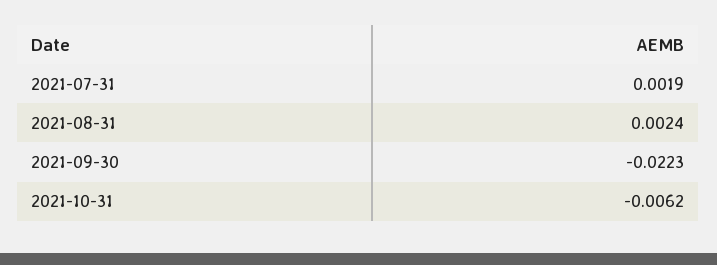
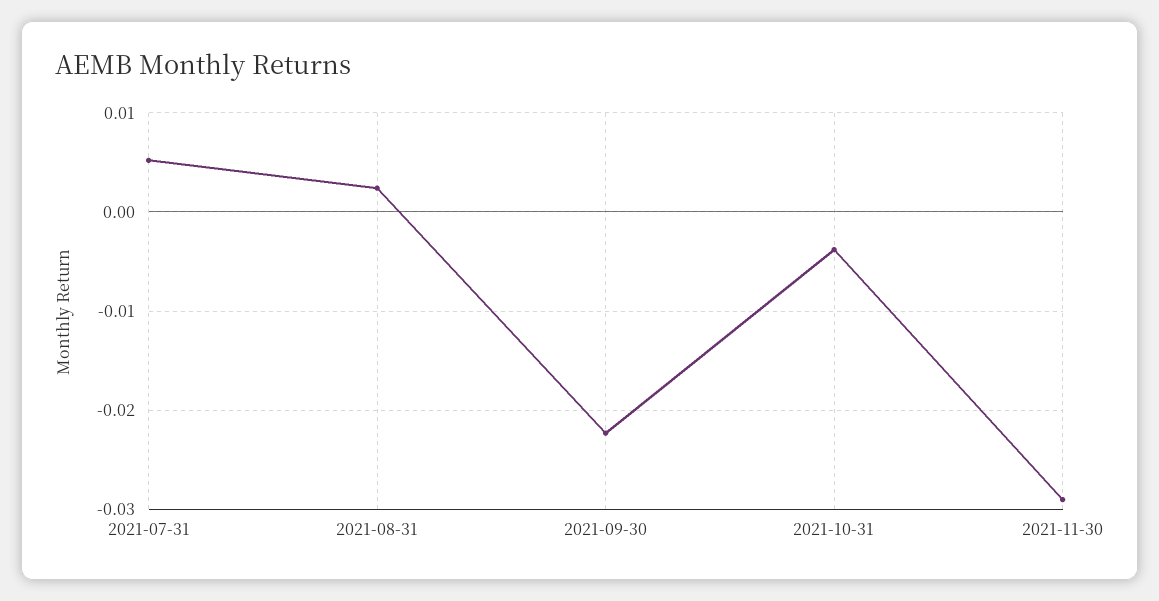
2021-07-31: 0.0019 -> 0.005
2021-10-31: -0.0062 -> -0.004
2021-11-30: none -> -0.029

